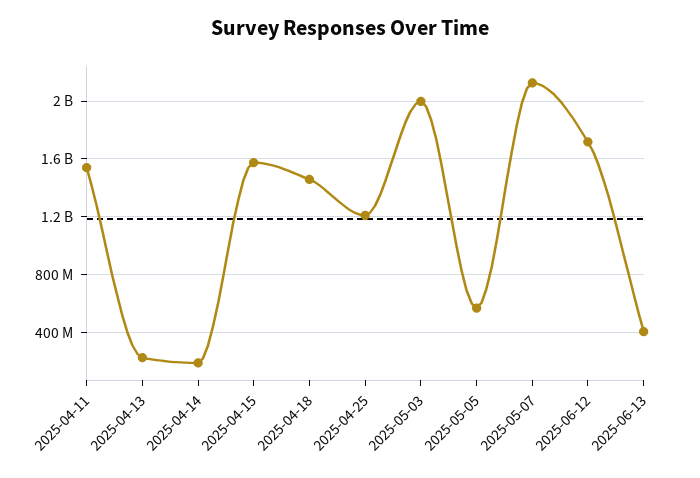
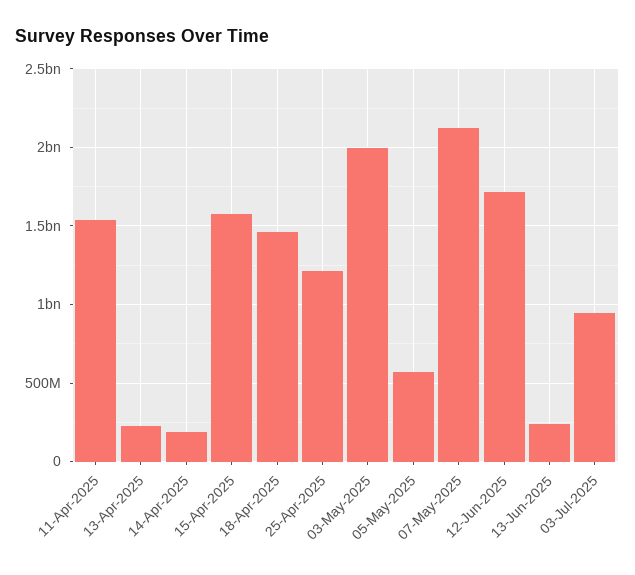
2025-06-13: 400000000 -> 250000000
03-Jul-2025: none -> 950000000

